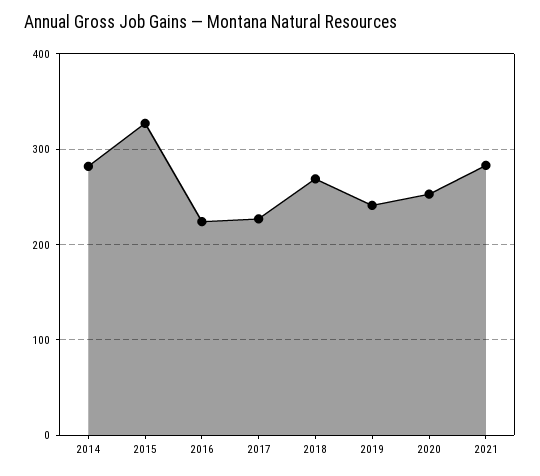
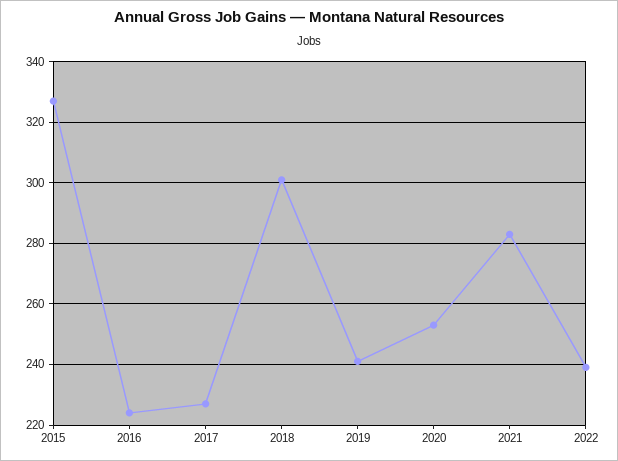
2014: 280 -> none
2018: 270 -> 300
2022: none -> 240

